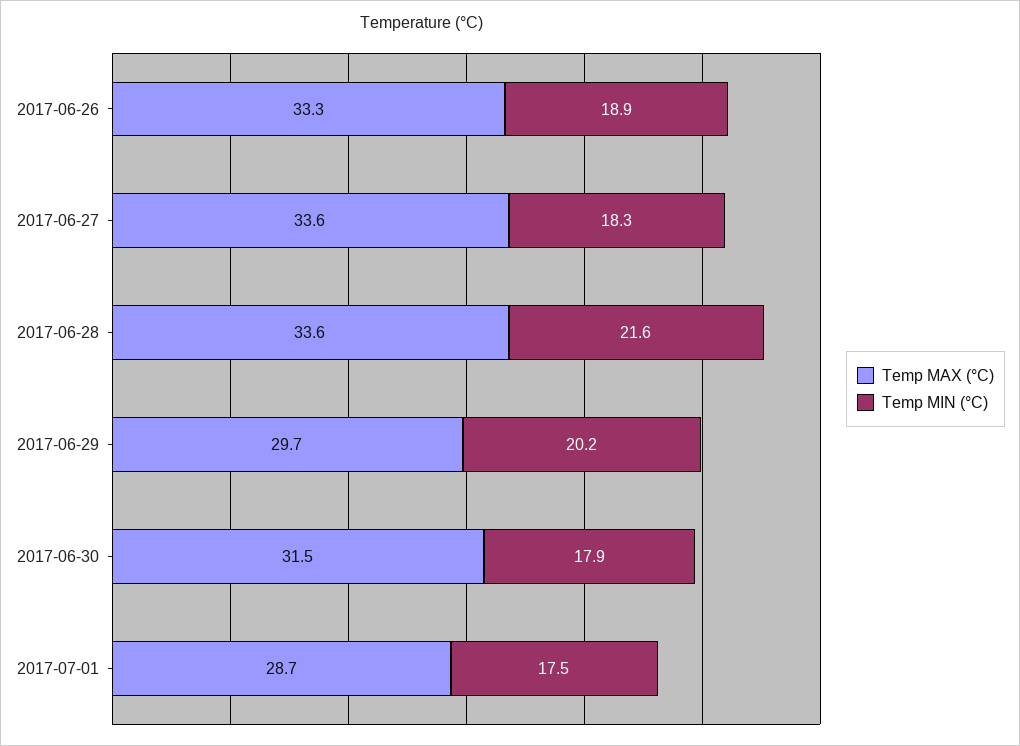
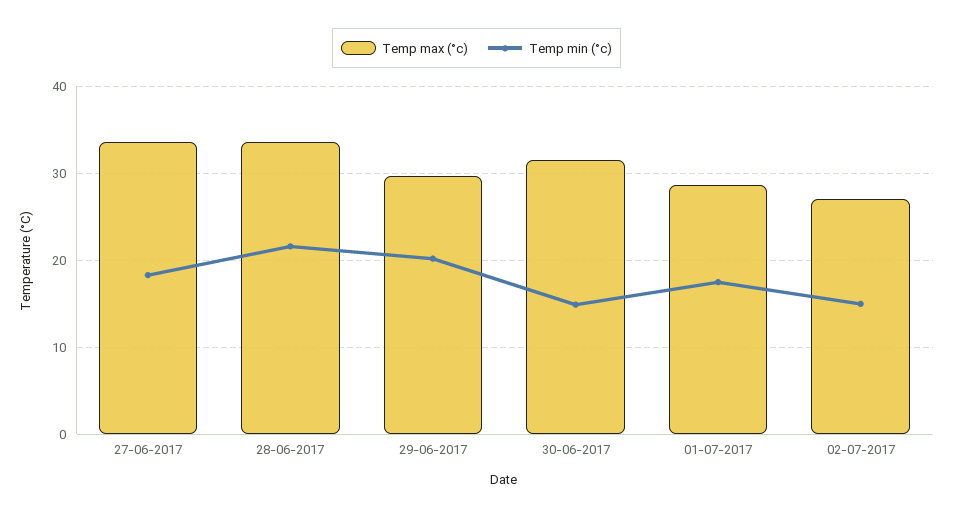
Temp MAX (°C), 2017-06-26: 33.3 -> none
Temp MIN (°C), 2017-06-26: 18.9 -> none
Temp MIN (°C), 2017-06-30: 17.9 -> 15
Temp MAX (°C), 02-07-2017: none -> 27
Temp MIN (°C), 02-07-2017: none -> 15

